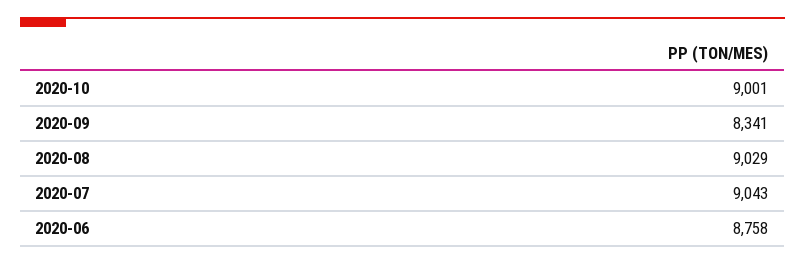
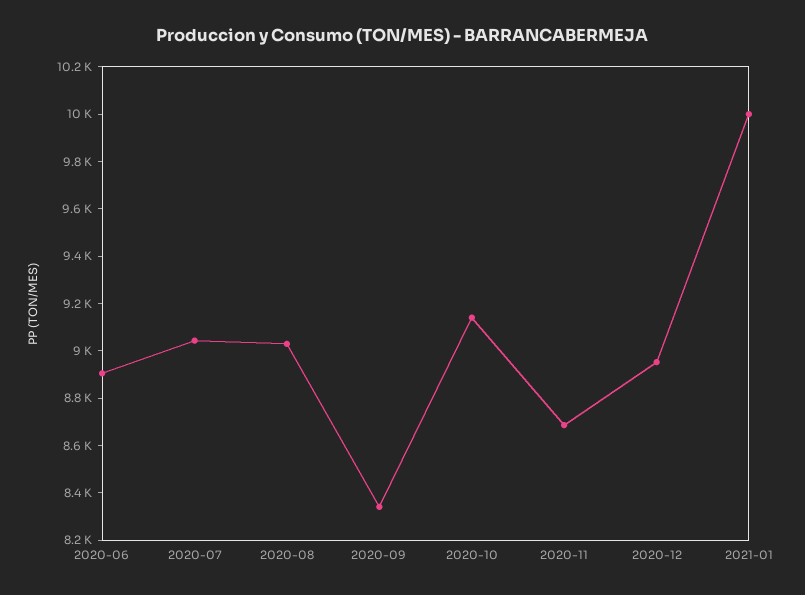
2020-10: 9001 -> 9150
2020-06: 8758 -> 8900
2020-11: none -> 8700
2020-12: none -> 8950
2021-01: none -> 10000

